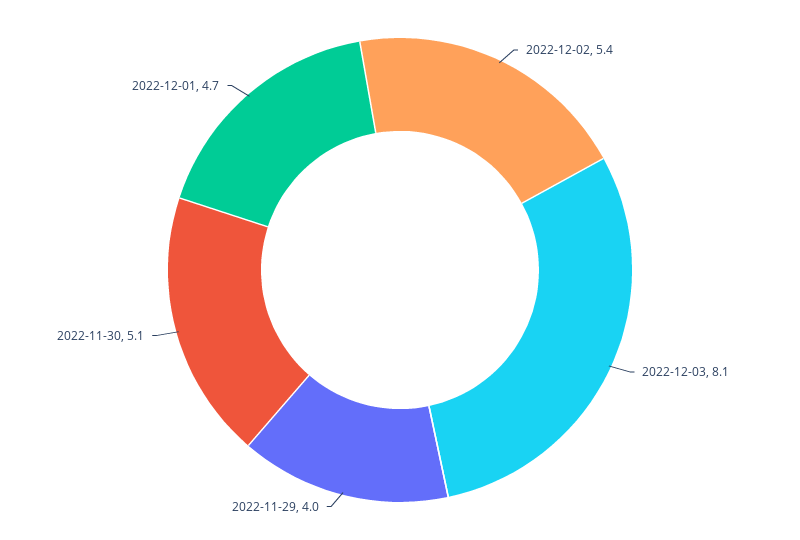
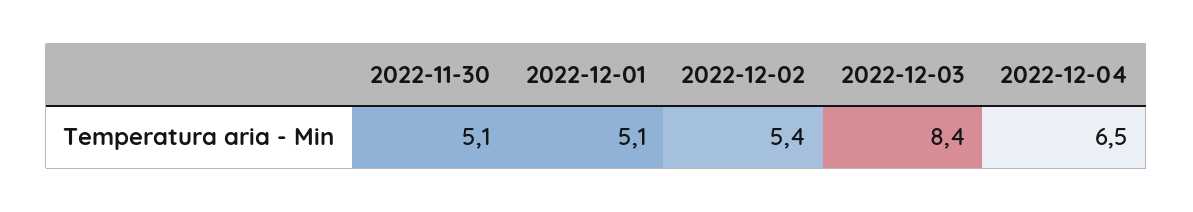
2022-12-03: 8.1 -> 8.4
2022-11-29: 4 -> none
2022-12-01: 4.7 -> 5.1
2022-12-04: none -> 6.5

